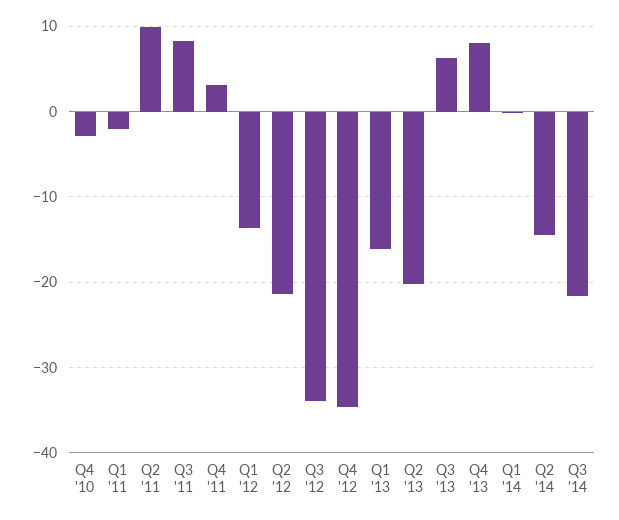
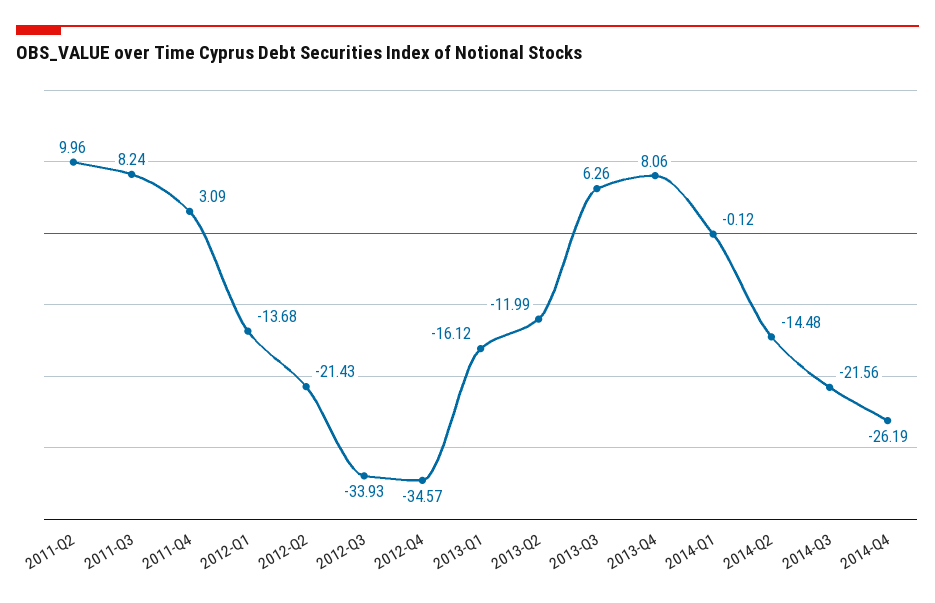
Q4 '10: -3 -> none
Q1 '11: -2 -> none
Q2 '13: -20 -> -11.99
2014-Q4: none -> -26.19

